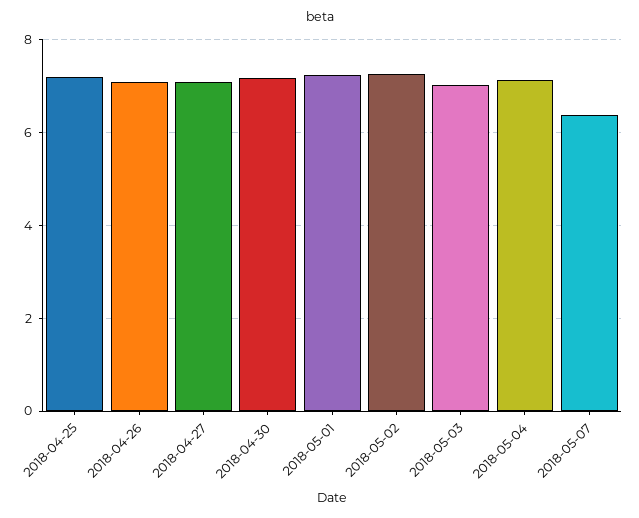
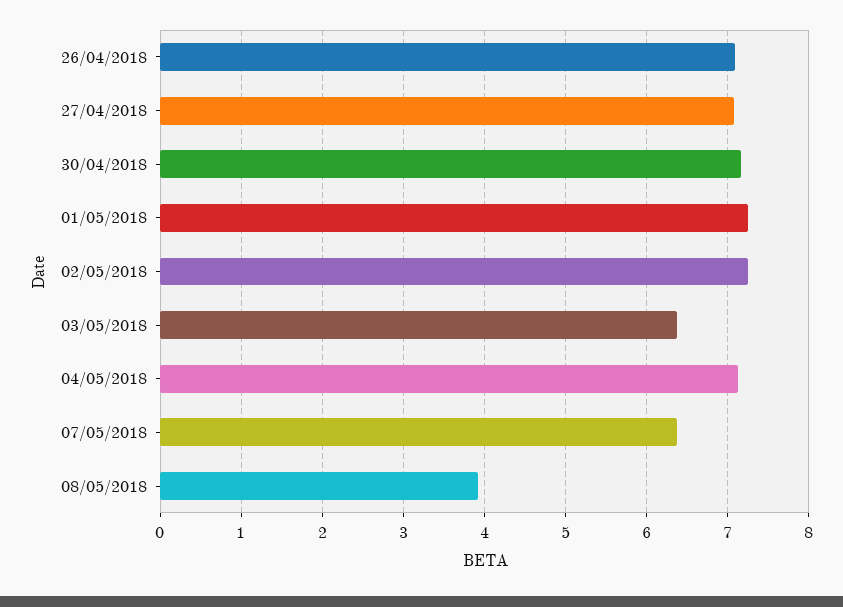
2018-04-25: 7.2 -> none
2018-05-03: 7 -> 6.4
08/05/2018: none -> 3.9

